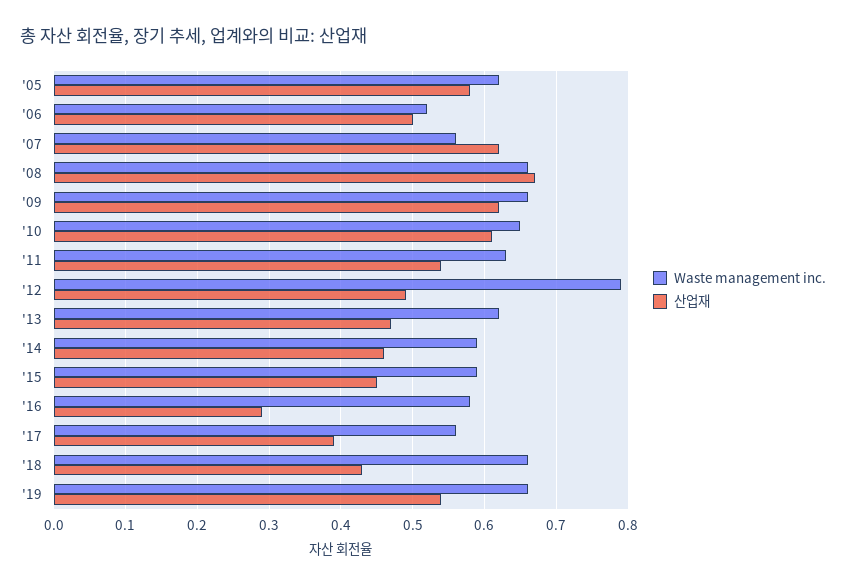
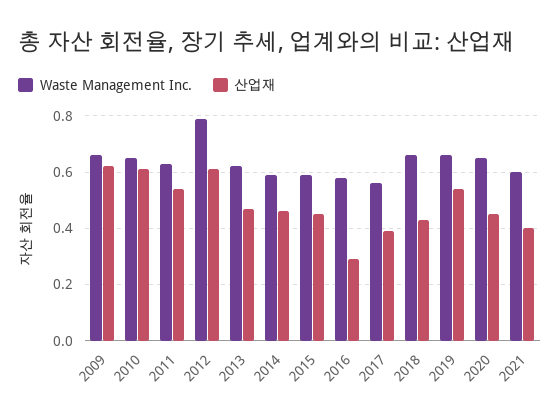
Waste management inc., '05: 0.62 -> none
산업재, '05: 0.58 -> none
Waste management inc., '06: 0.52 -> none
산업재, '06: 0.5 -> none
Waste management inc., '07: 0.56 -> none
산업재, '07: 0.62 -> none
Waste management inc., '08: 0.66 -> none
산업재, '08: 0.67 -> none
산업재, '12: 0.49 -> 0.6
Waste management inc., 2020: none -> 0.65
산업재, 2020: none -> 0.45
Waste management inc., 2021: none -> 0.6
산업재, 2021: none -> 0.4

